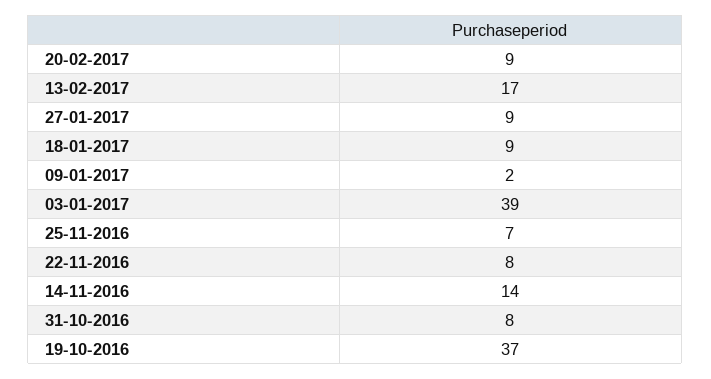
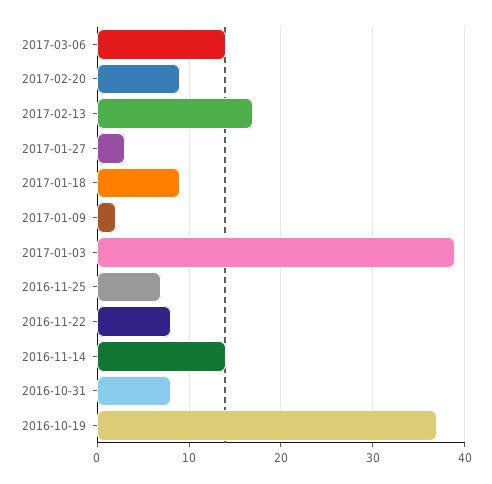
27-01-2017: 9 -> 3
2017-03-06: none -> 14

